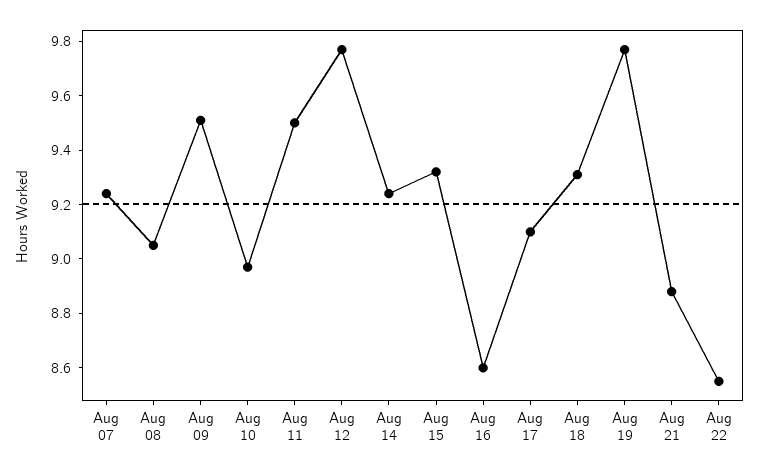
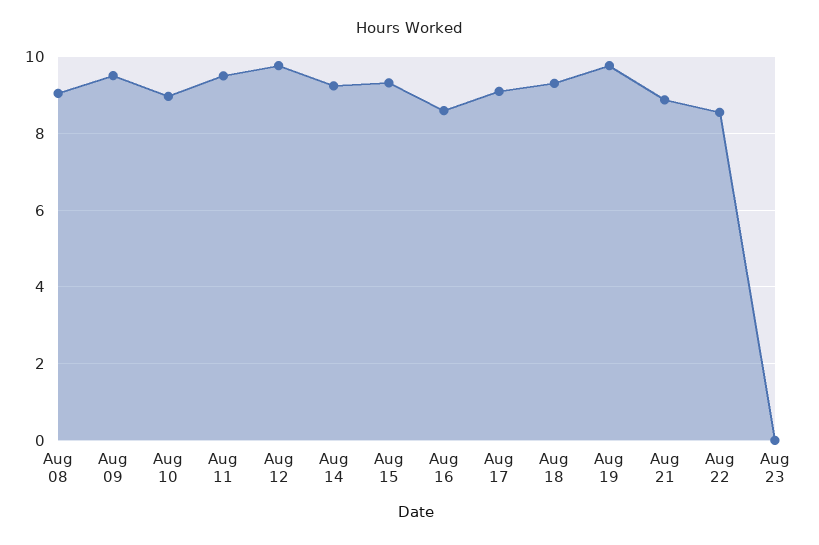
Aug 07: 9.25 -> none
Aug 23: none -> 0

